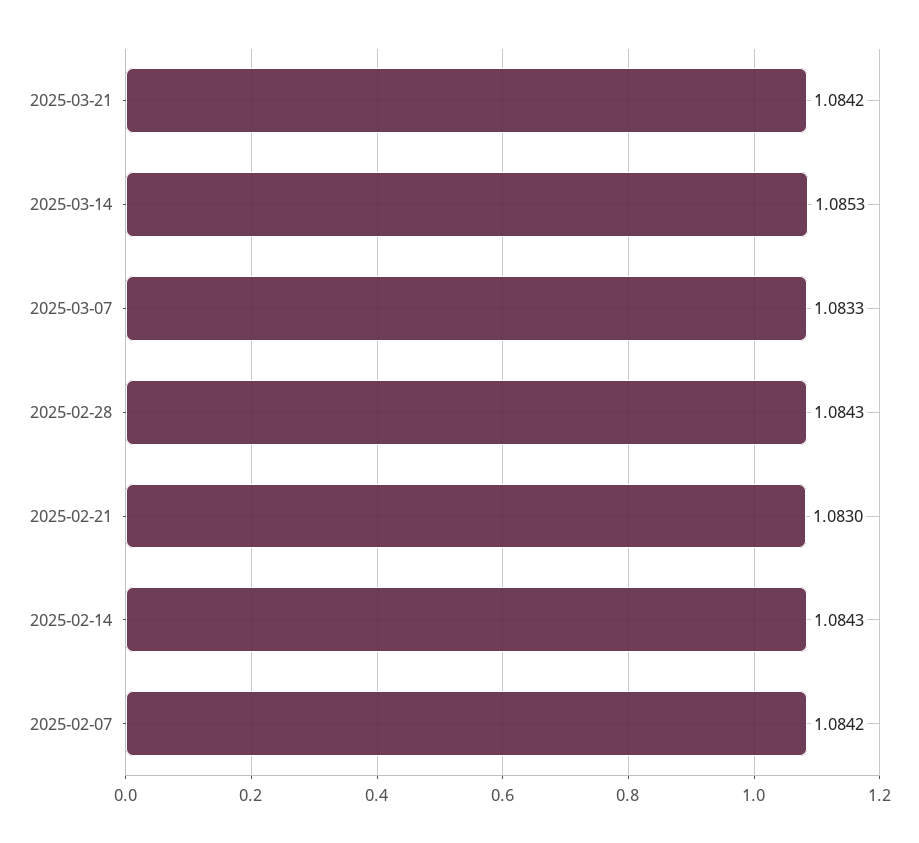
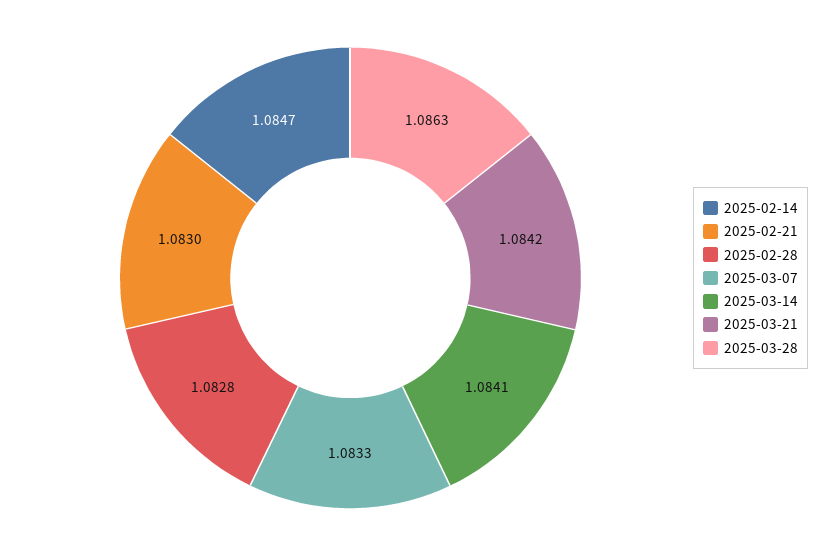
2025-03-14: 1.0853 -> 1.0841
2025-02-28: 1.0843 -> 1.0828
2025-02-14: 1.0843 -> 1.0847
2025-02-07: 1.0842 -> none
2025-03-28: none -> 1.0863

